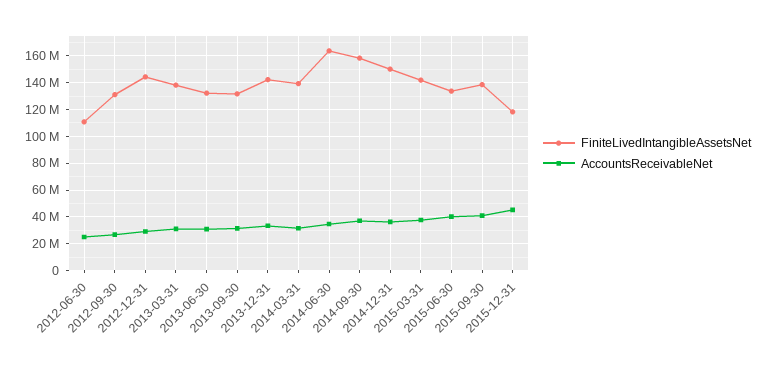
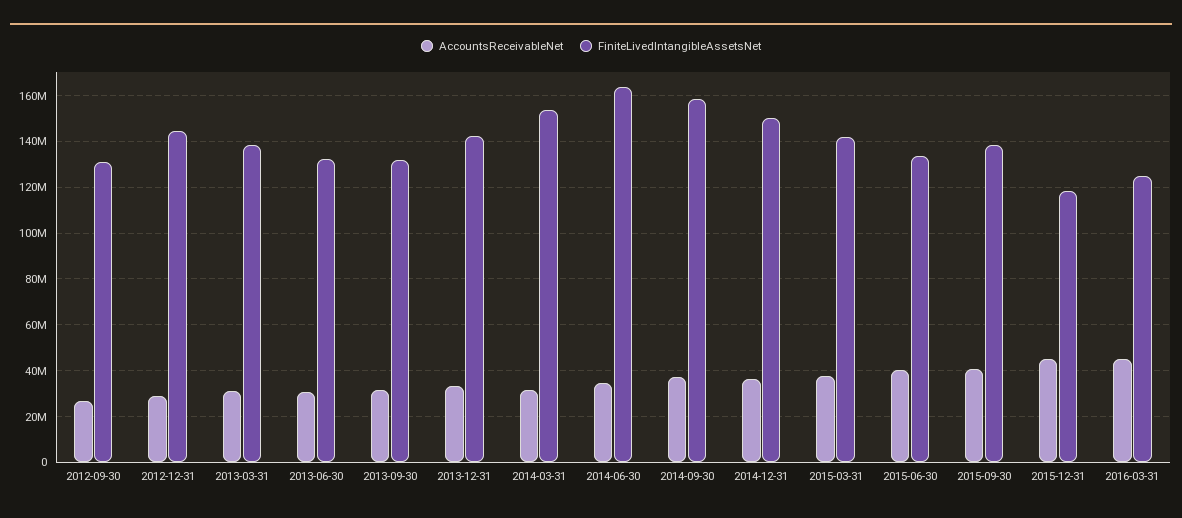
FiniteLivedIntangibleAssetsNet, 2012-06-30: 110000000 -> none
AccountsReceivableNet, 2012-06-30: 25000000 -> none
FiniteLivedIntangibleAssetsNet, 2014-03-31: 140000000 -> 155000000
AccountsReceivableNet, 2016-03-31: none -> 45000000
FiniteLivedIntangibleAssetsNet, 2016-03-31: none -> 125000000

